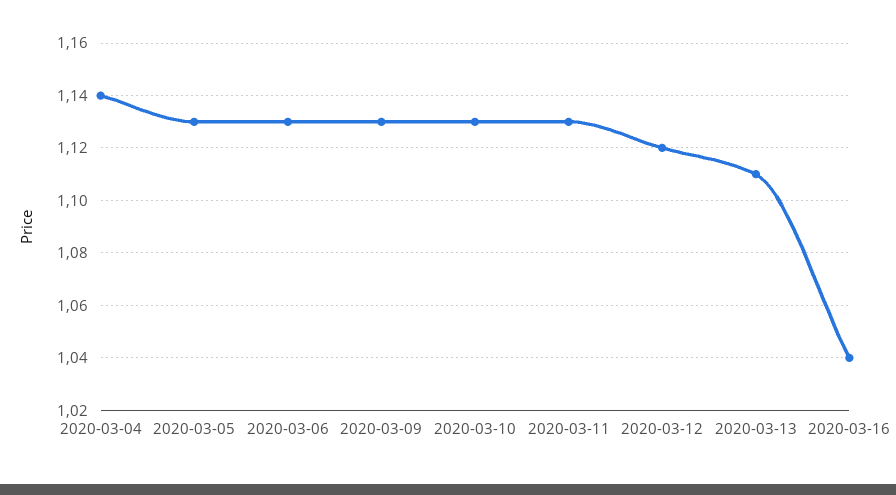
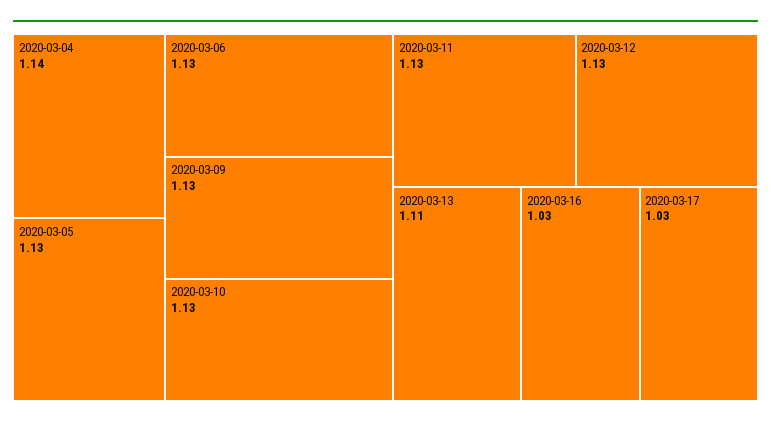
2020-03-12: 1.12 -> 1.13
2020-03-16: 1.04 -> 1.03
2020-03-17: none -> 1.03

